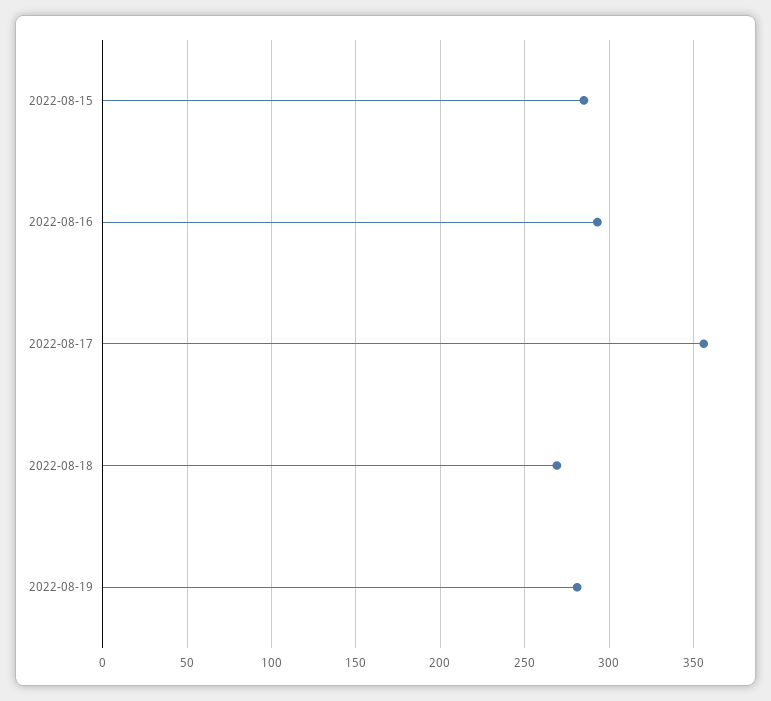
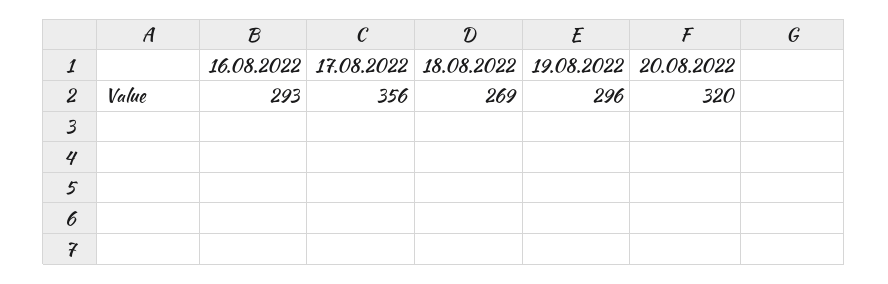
2022-08-15: 285 -> none
2022-08-19: 280 -> 296
20.08.2022: none -> 320

